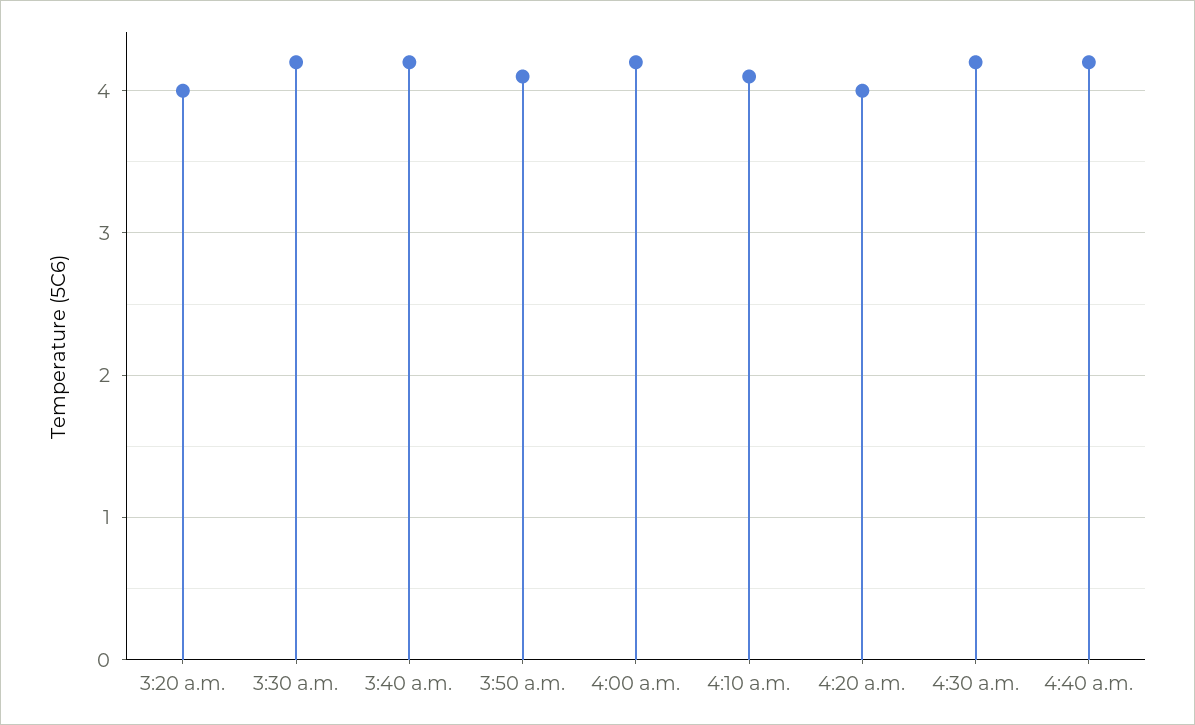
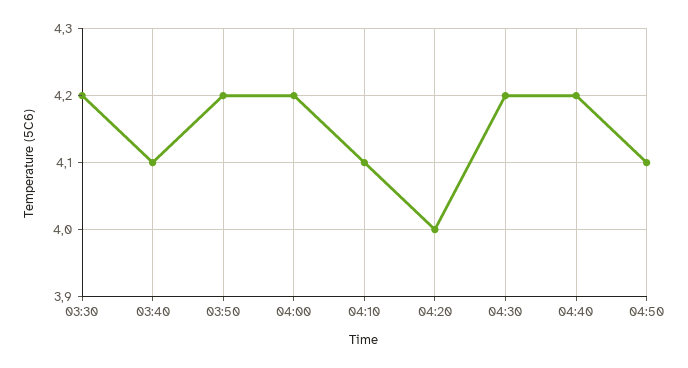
3:20 a.m.: 4 -> none
3:40 a.m.: 4.2 -> 4.1
3:50 a.m.: 4.1 -> 4.2
04:50: none -> 4.1

